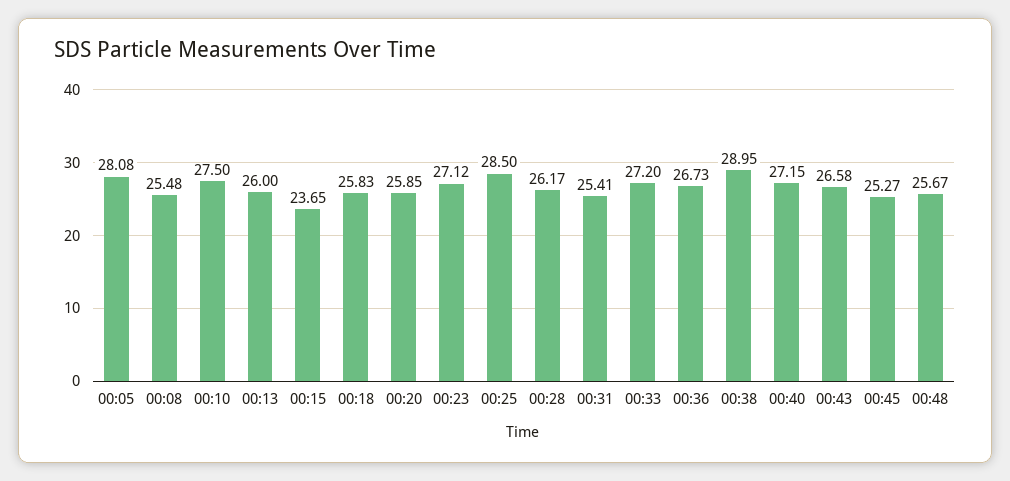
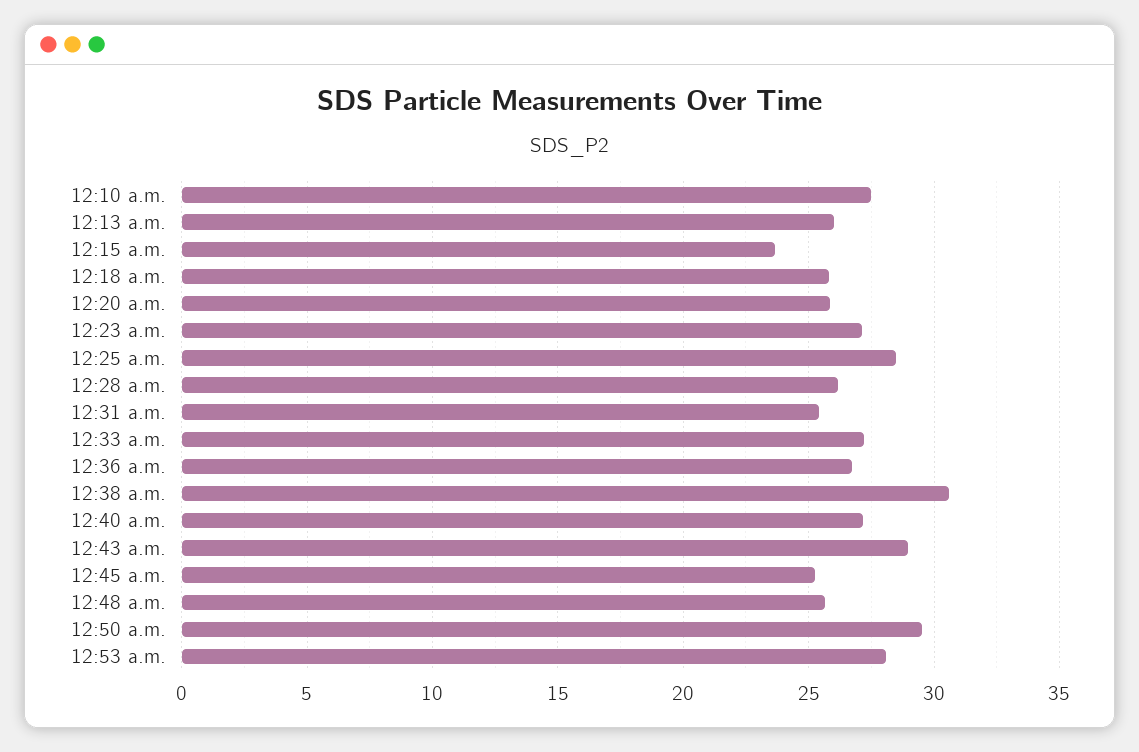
00:05: 28.08 -> none
00:08: 25.48 -> none
00:38: 28.95 -> 30.5
00:43: 26.58 -> 29
12:50 a.m.: none -> 29.5
12:53 a.m.: none -> 28

